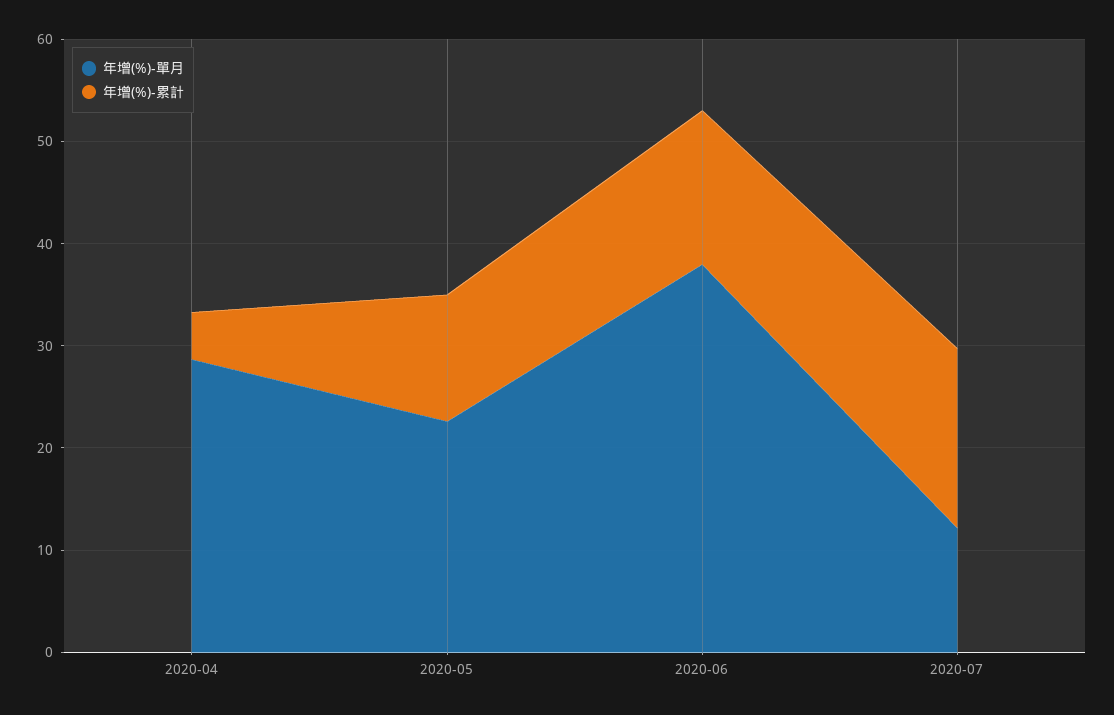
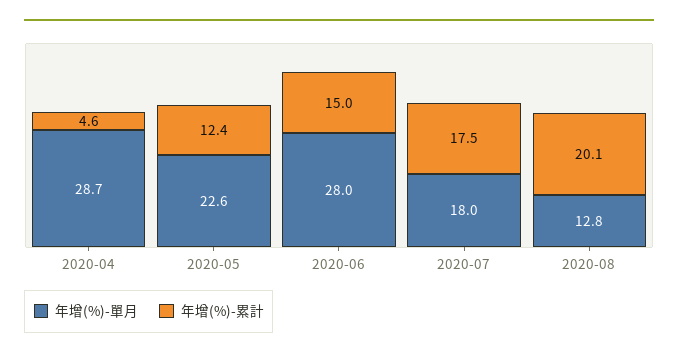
年增(%)-單月, 2020-06: 38 -> 28
年增(%)-單月, 2020-07: 12 -> 18
年增(%)-單月, 2020-08: none -> 12.8
年增(%)-累計, 2020-08: none -> 20.1

